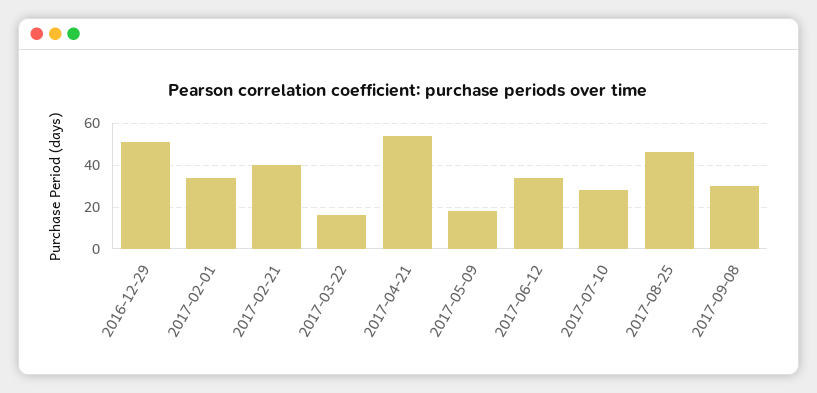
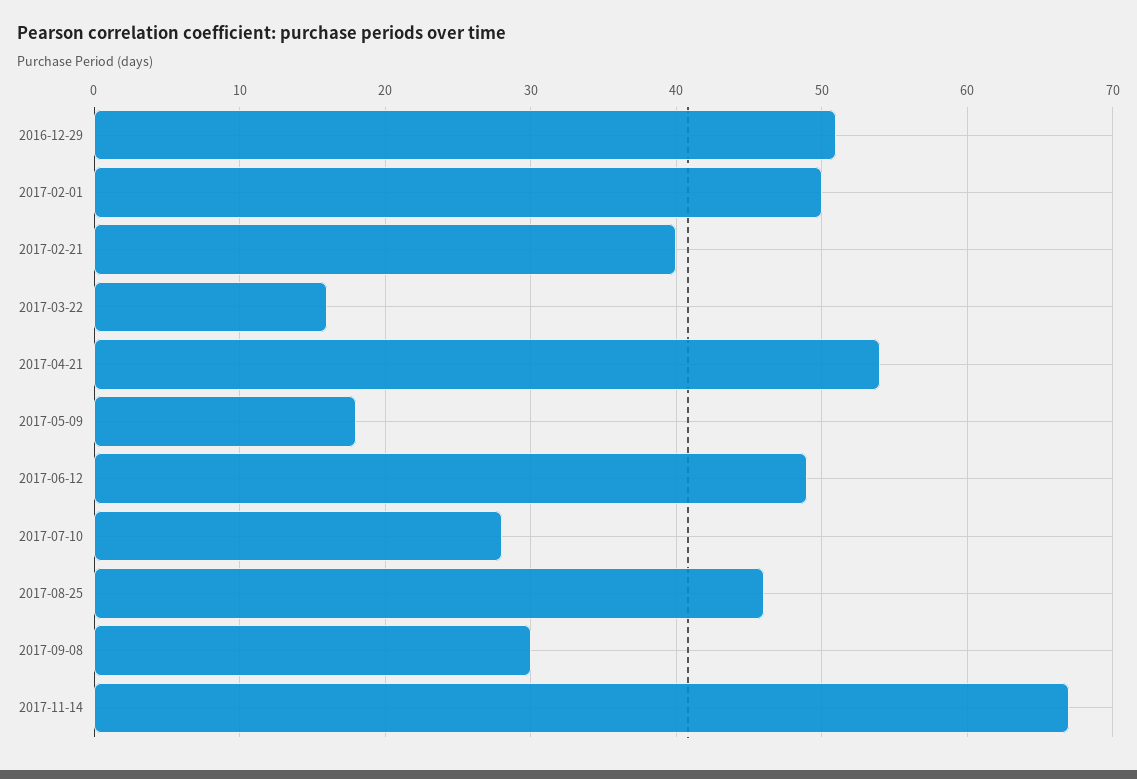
2017-02-01: 35 -> 50
2017-06-12: 35 -> 49
2017-11-14: none -> 67

